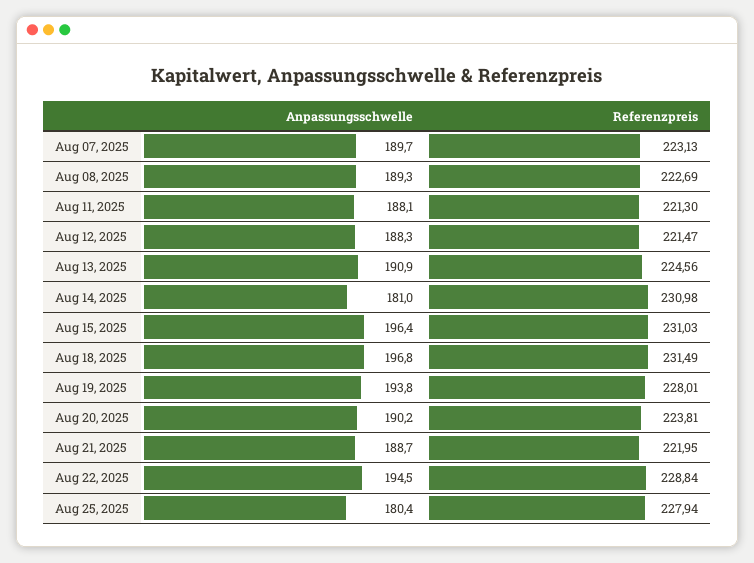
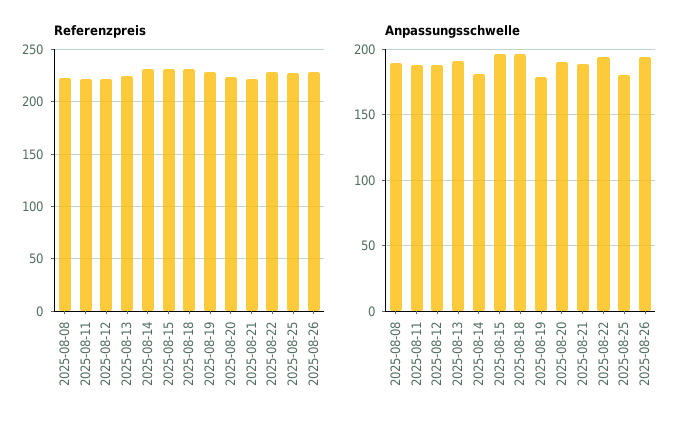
Anpassungsschwelle, Aug 07, 2025: 189.7 -> none
Referenzpreis, Aug 07, 2025: 223.13 -> none
Anpassungsschwelle, Aug 19, 2025: 193.8 -> 180
Referenzpreis, 2025-08-26: none -> 230
Anpassungsschwelle, 2025-08-26: none -> 195

